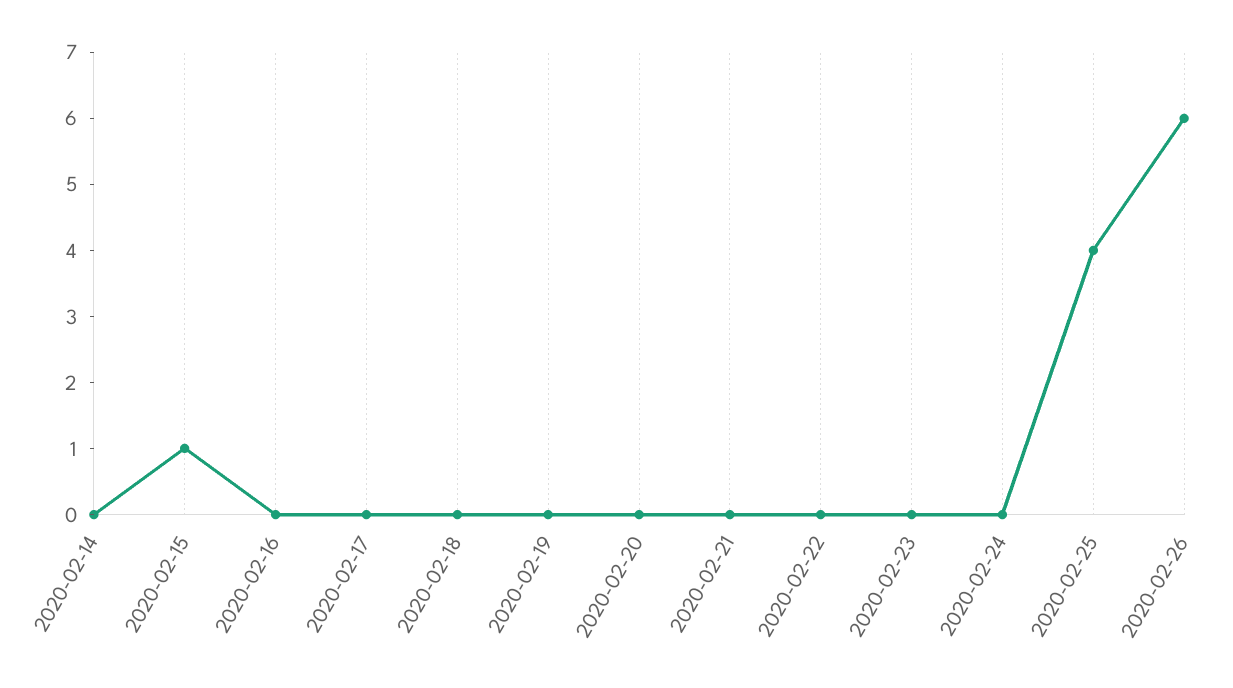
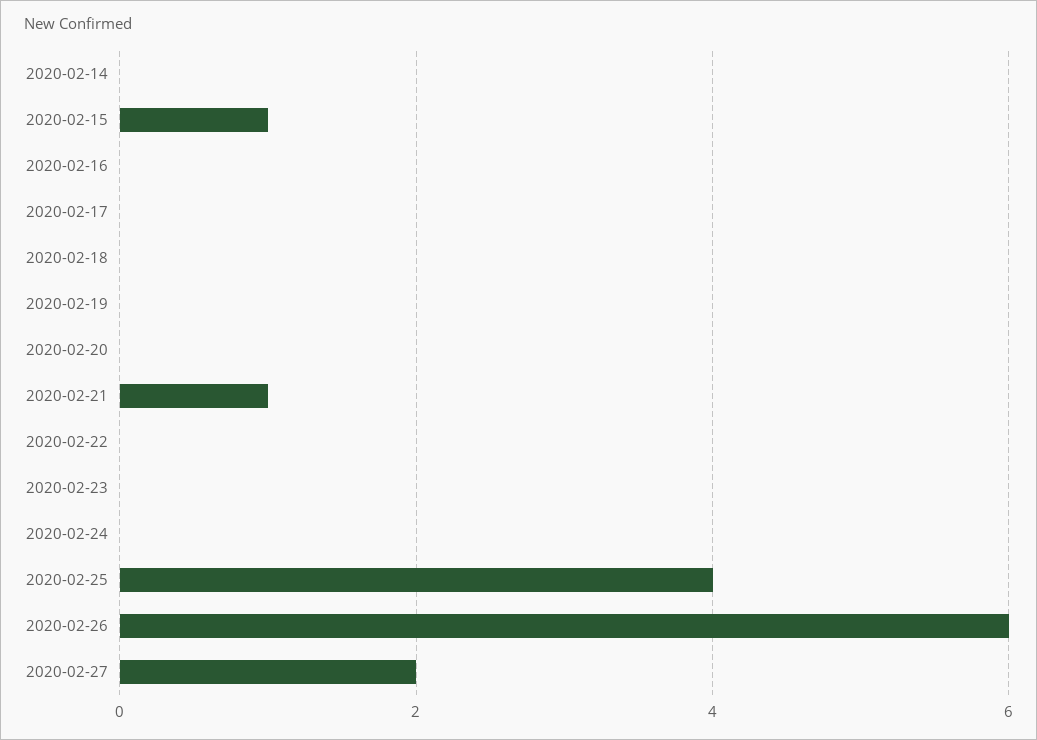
2020-02-21: 0 -> 1
2020-02-27: none -> 2

